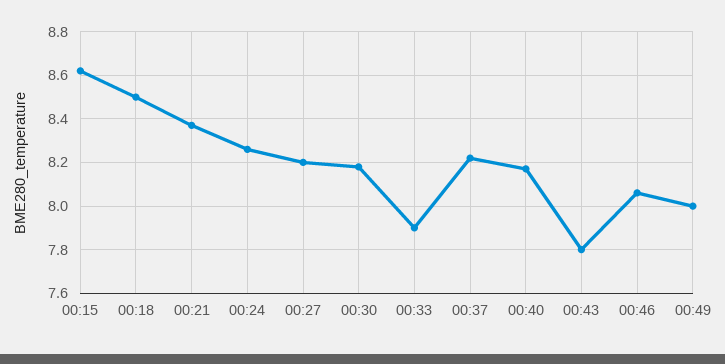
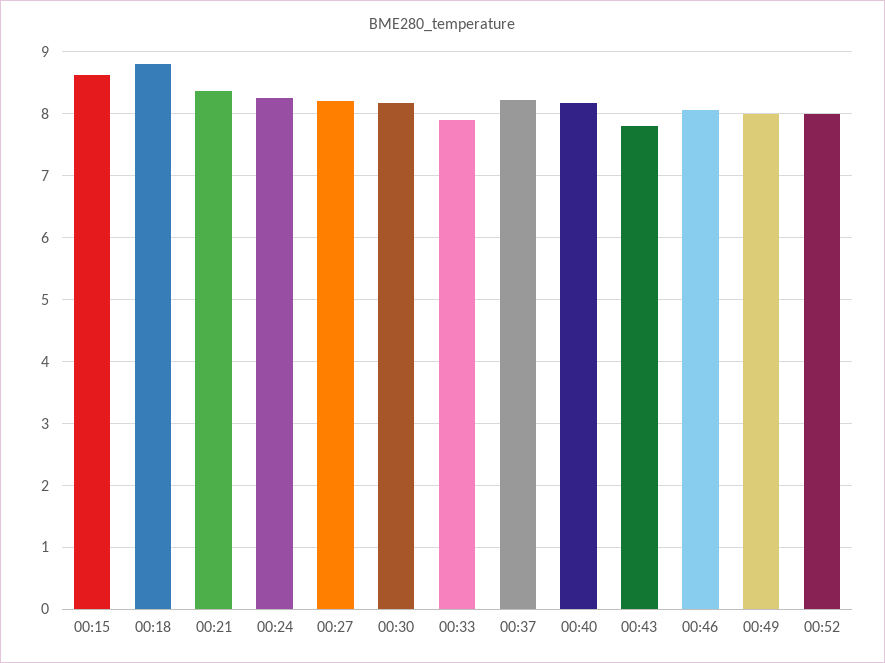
00:18: 8.5 -> 8.8
00:52: none -> 8

